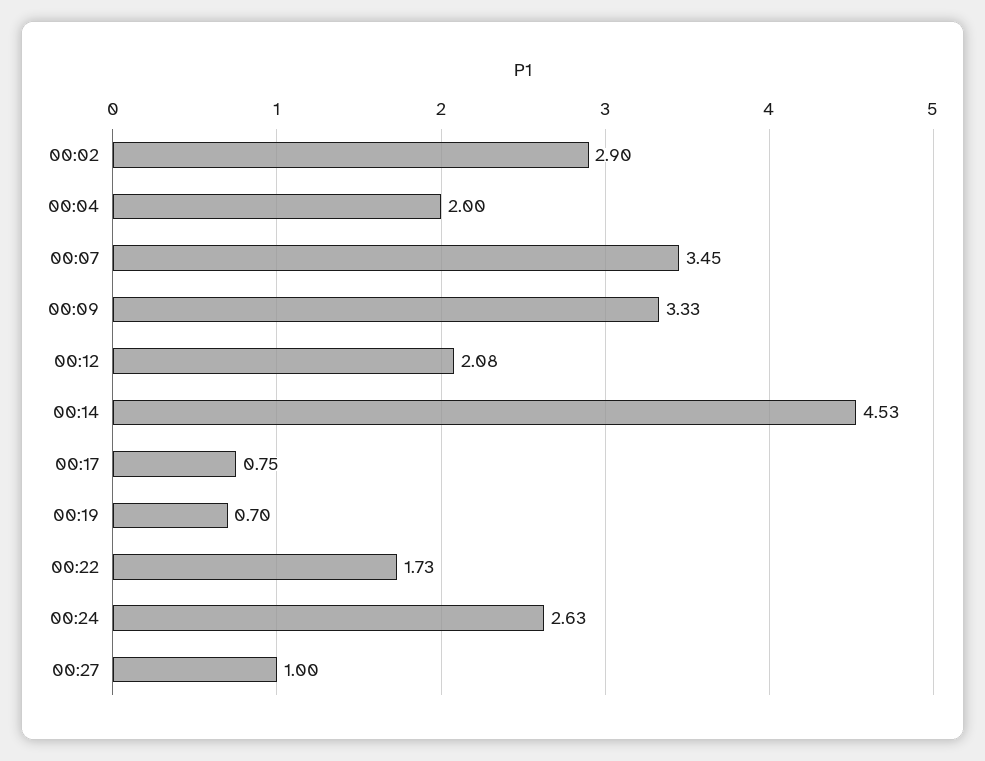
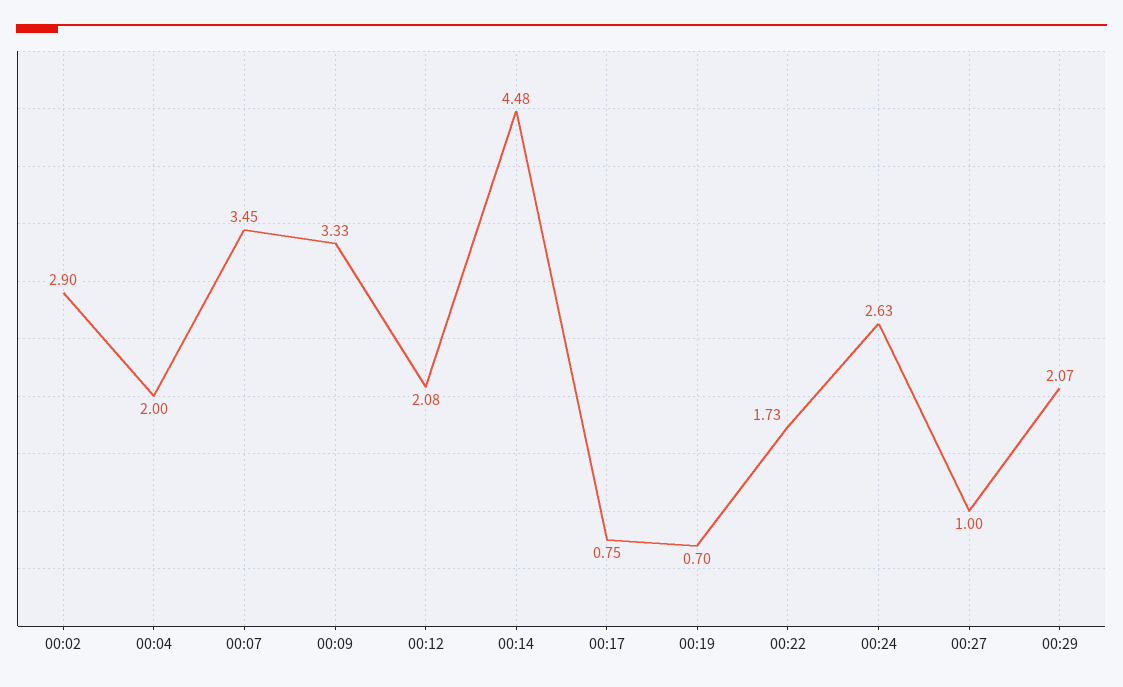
00:14: 4.53 -> 4.48
00:29: none -> 2.07

